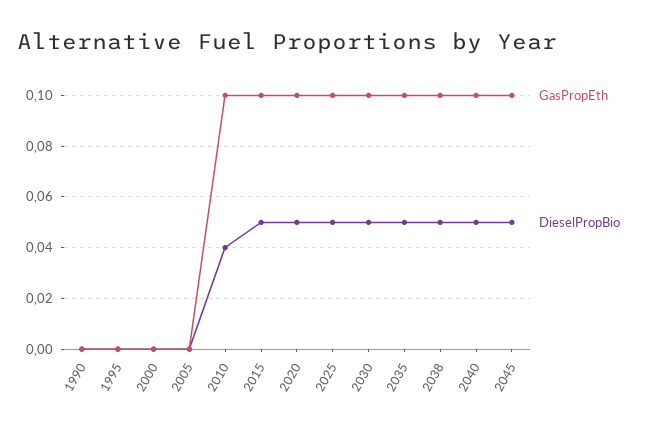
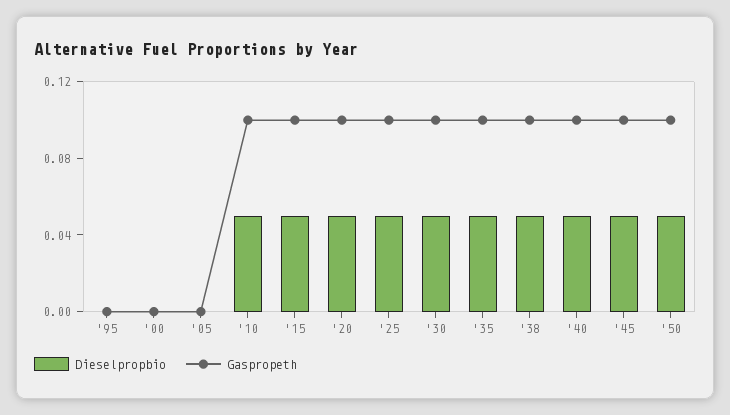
GasPropEth, 1990: 0 -> none
DieselPropBio, 1990: 0 -> none
DieselPropBio, 2010: 0.04 -> 0.05
DieselPropBio, '50: none -> 0.05
GasPropEth, '50: none -> 0.1

